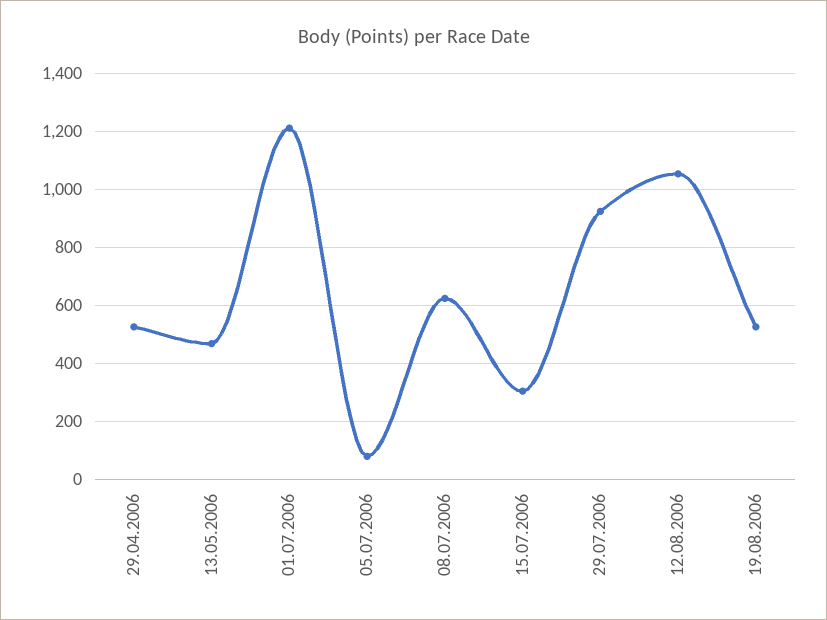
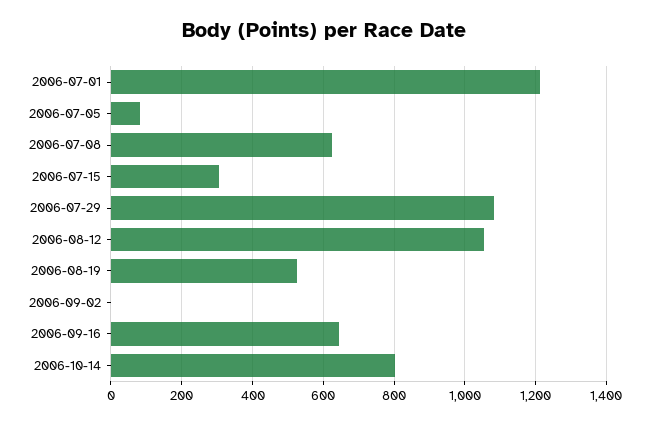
29.04.2006: 525 -> none
13.05.2006: 475 -> none
29.07.2006: 925 -> 1080
2006-09-02: none -> 0
2006-09-16: none -> 640
2006-10-14: none -> 800

